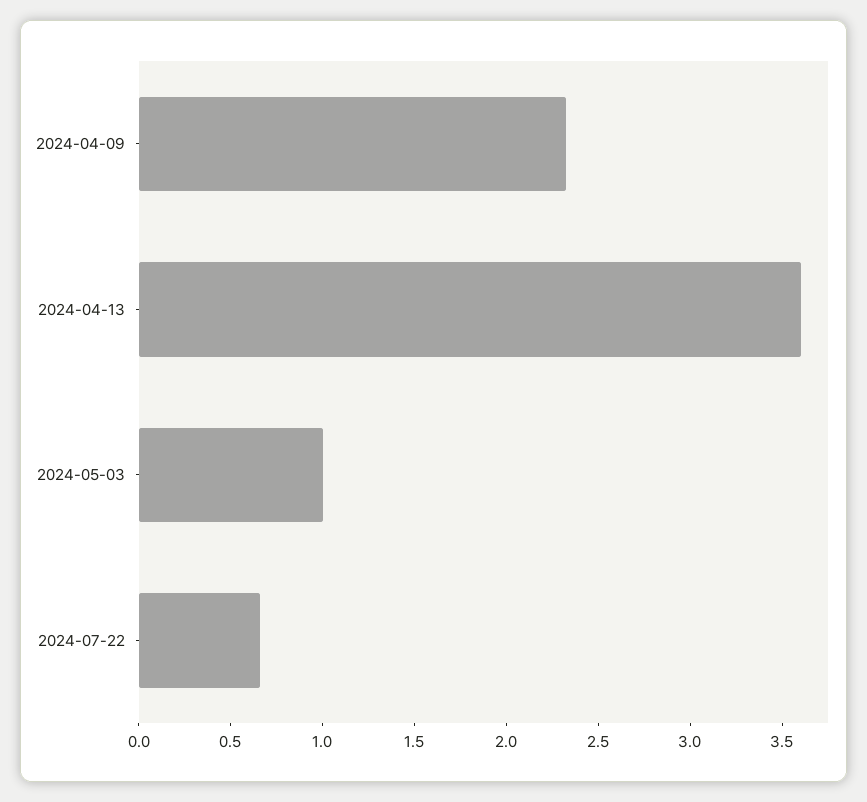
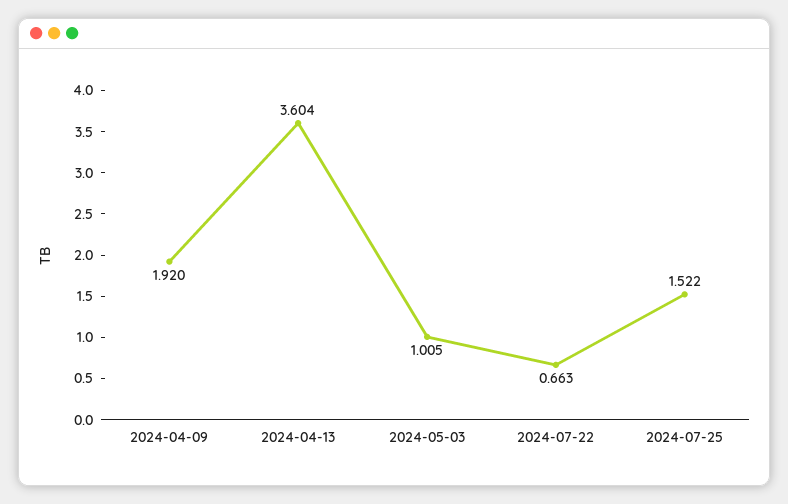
2024-04-09: 2.3 -> 1.92
2024-07-25: none -> 1.522

